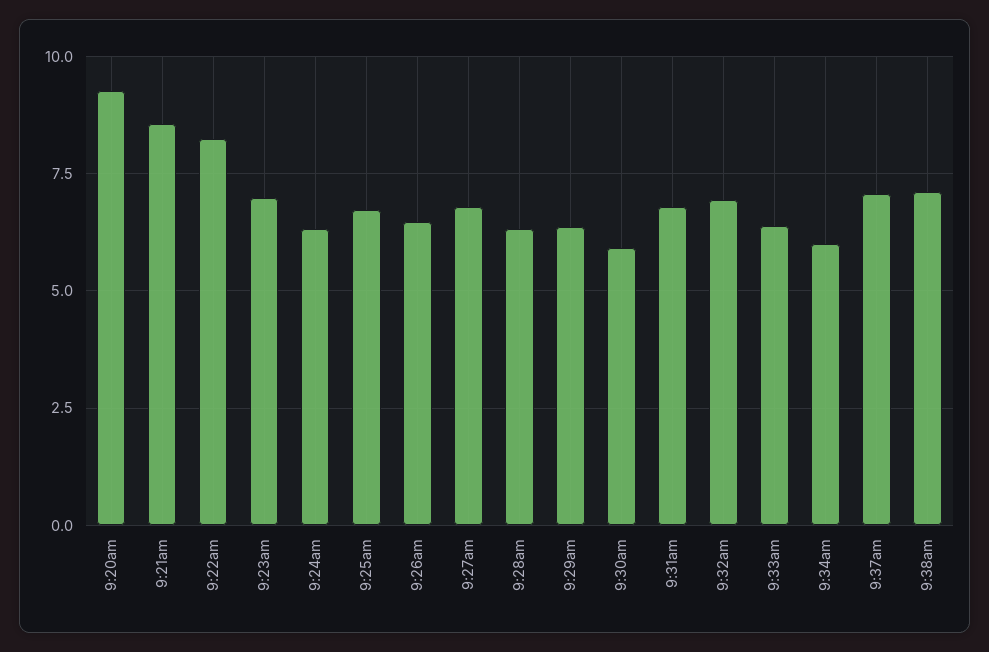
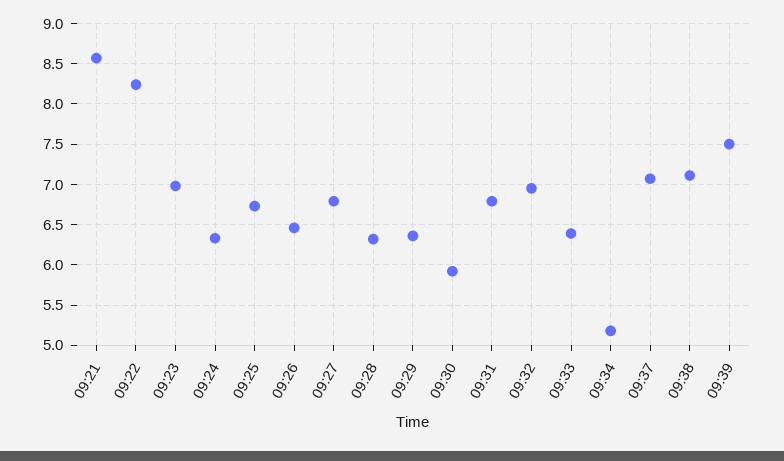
9:20am: 9.25 -> none
9:34am: 6 -> 5.2
09:39: none -> 7.5

